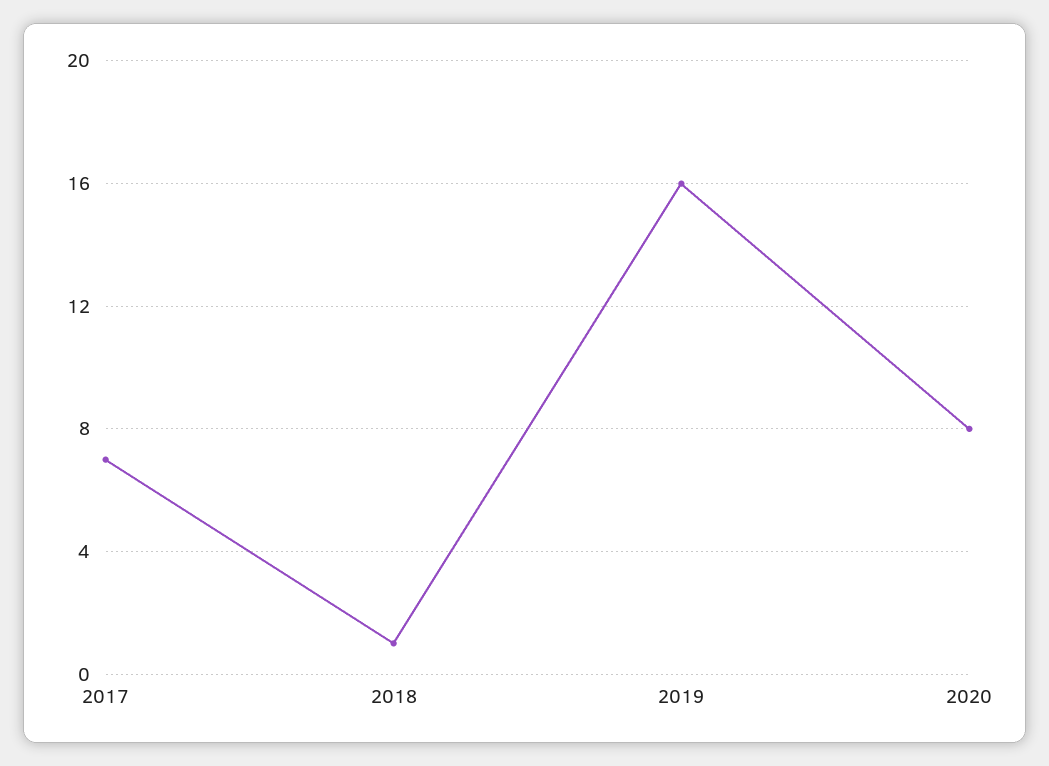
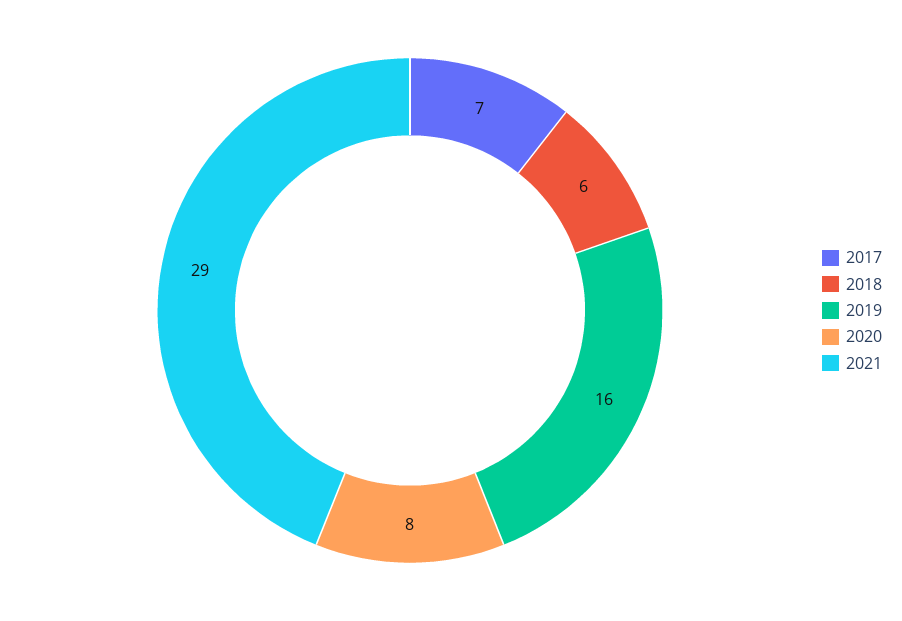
2018: 1 -> 6
2021: none -> 29

